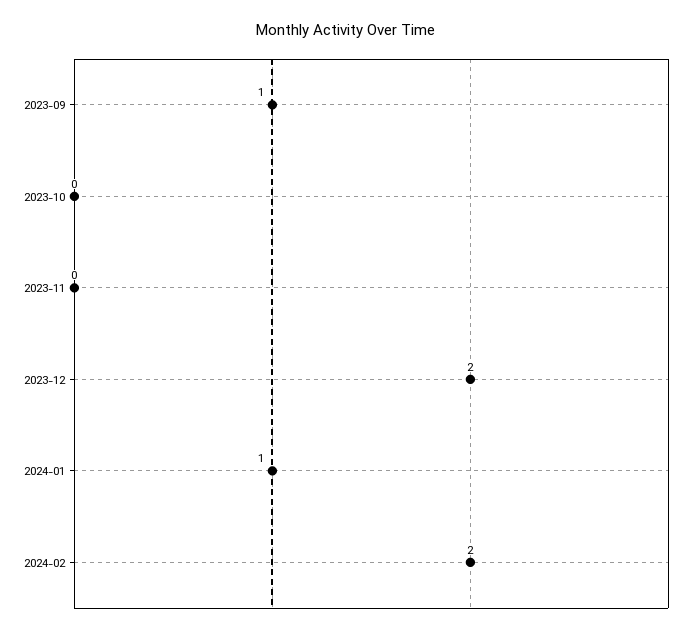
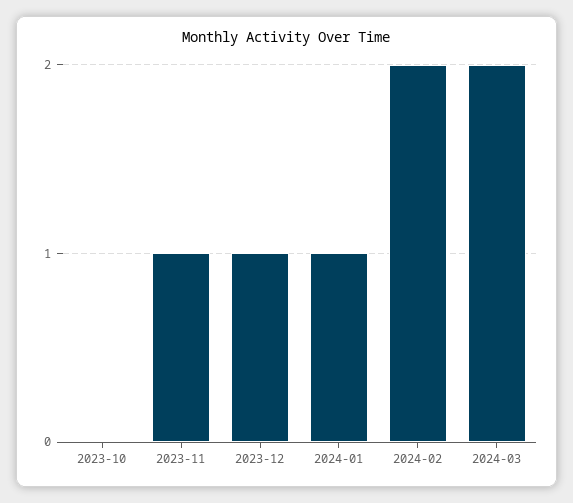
2023-09: 1 -> none
2023-11: 0 -> 1
2023-12: 2 -> 1
2024-03: none -> 2

